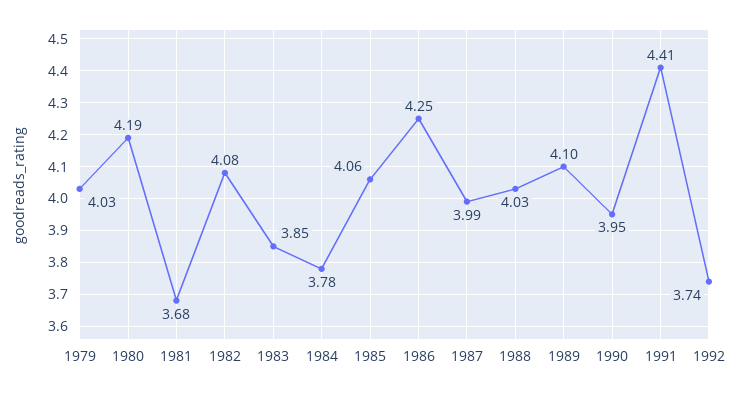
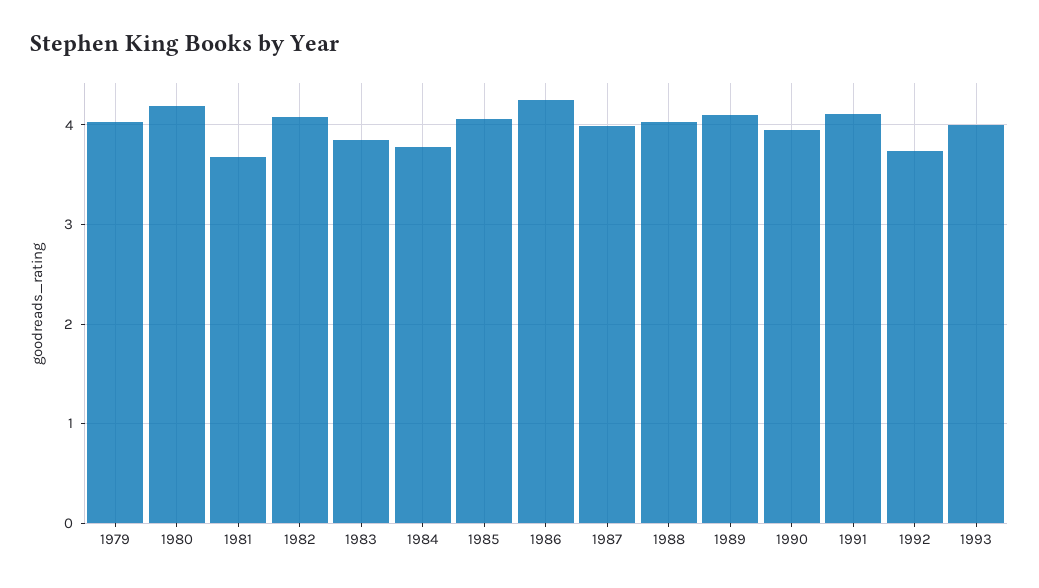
1991: 4.41 -> 4.1
1993: none -> 4

